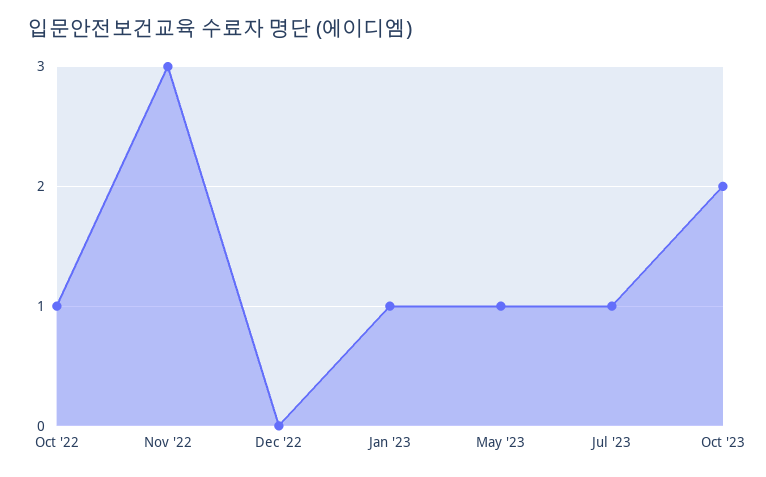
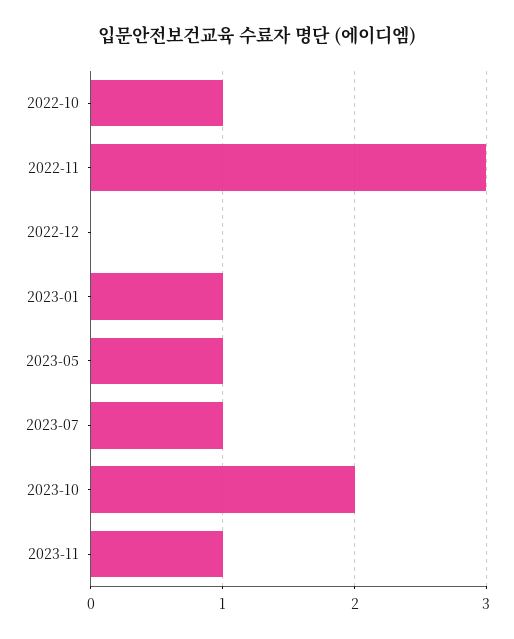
2023-11: none -> 1

